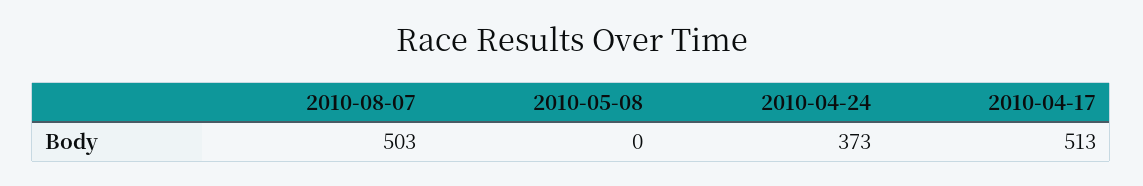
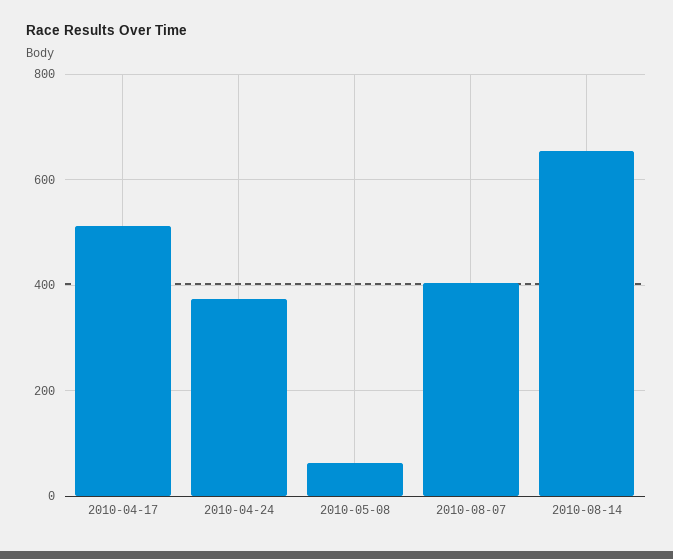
2010-08-07: 503 -> 400
2010-05-08: 0 -> 60
2010-08-14: none -> 660

